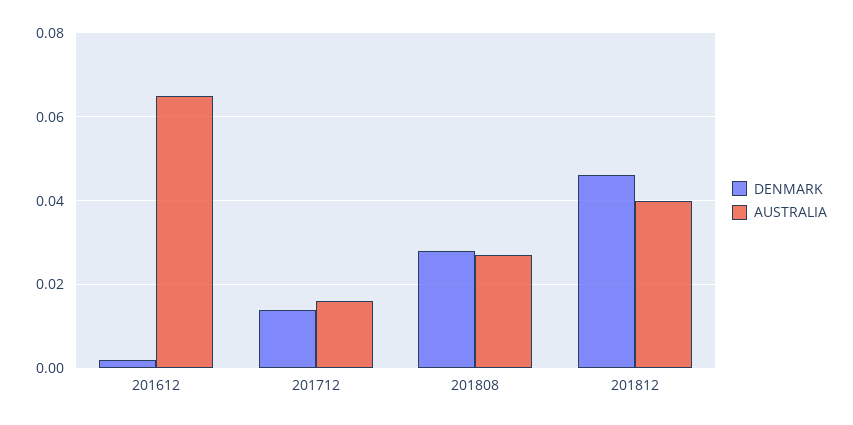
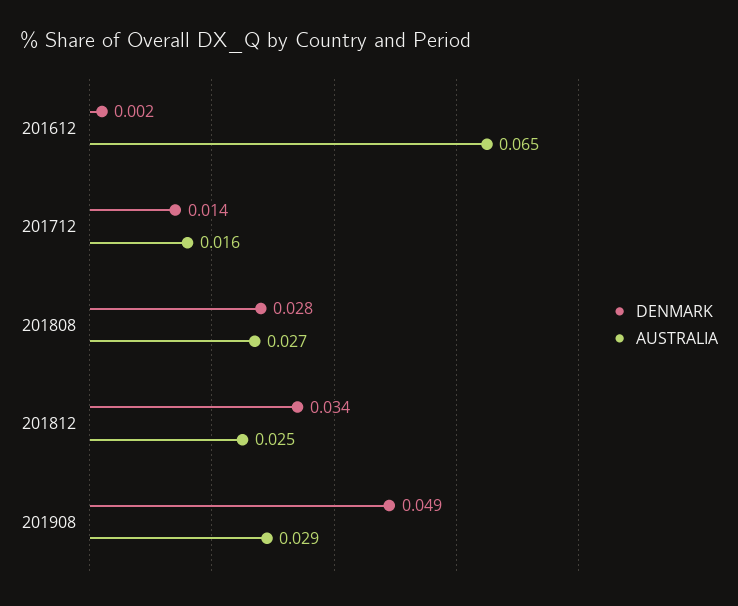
DENMARK, 201812: 0.045 -> 0.034
AUSTRALIA, 201812: 0.04 -> 0.025
DENMARK, 201908: none -> 0.049
AUSTRALIA, 201908: none -> 0.029

